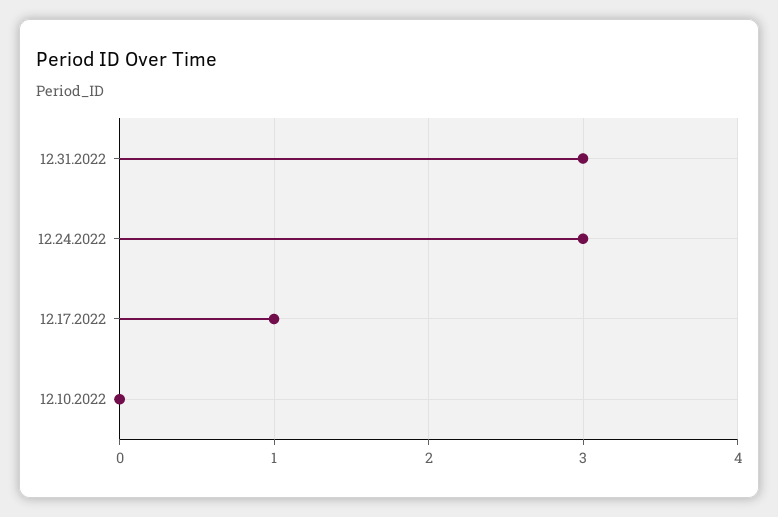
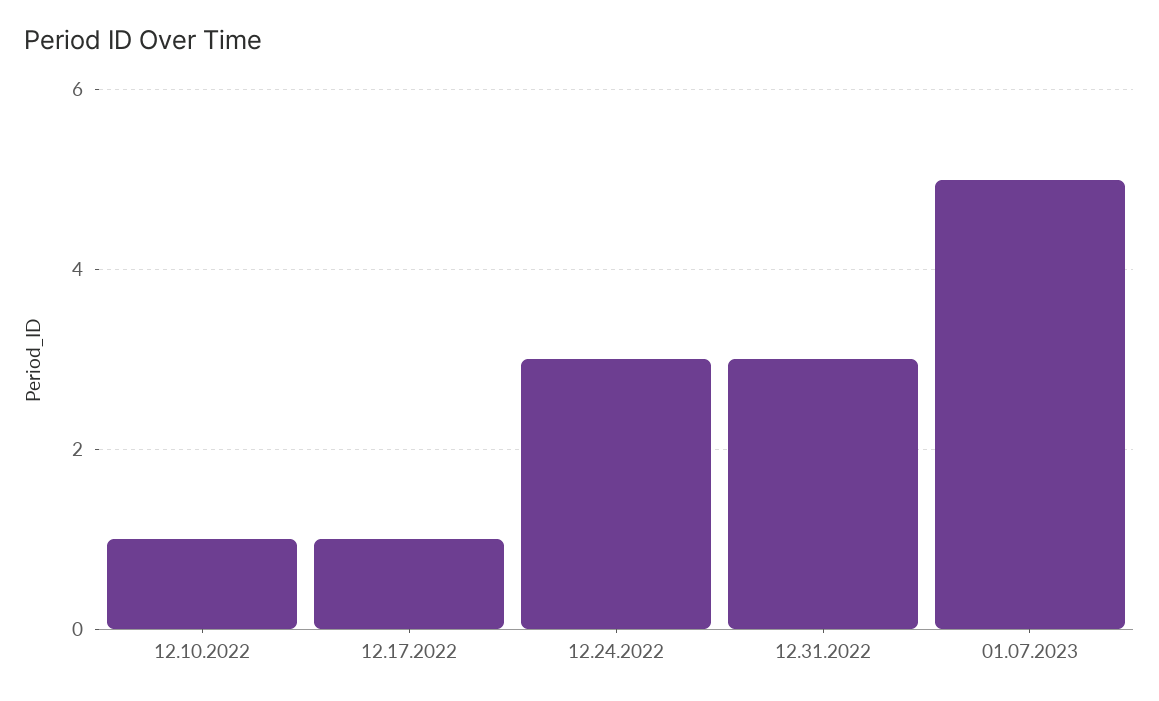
12.10.2022: 0 -> 1
01.07.2023: none -> 5

